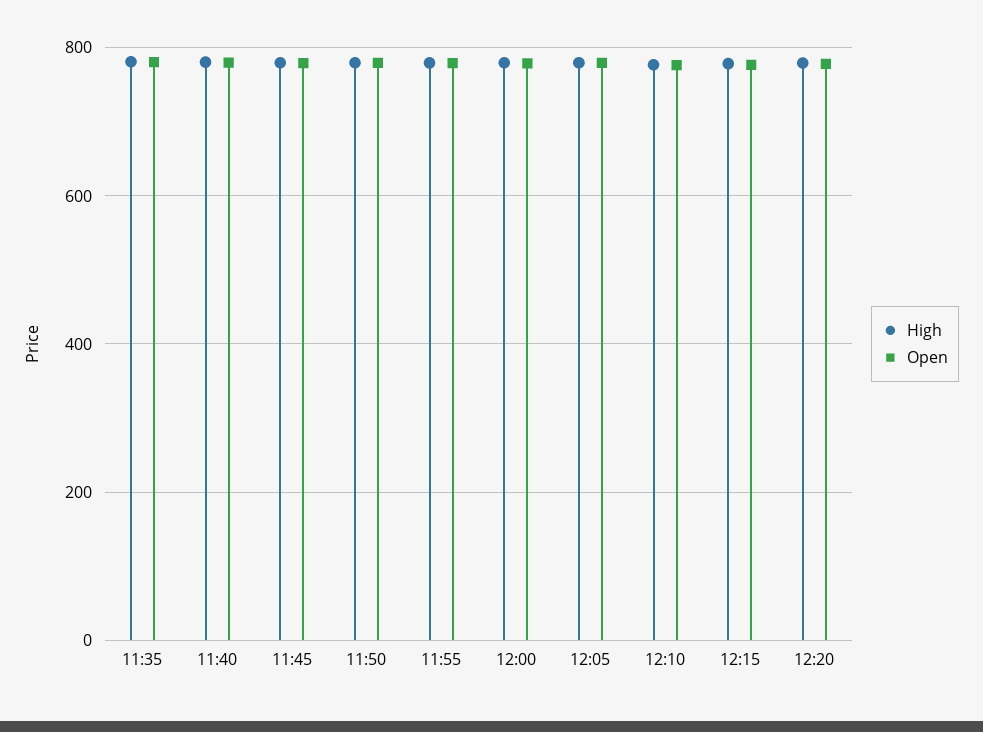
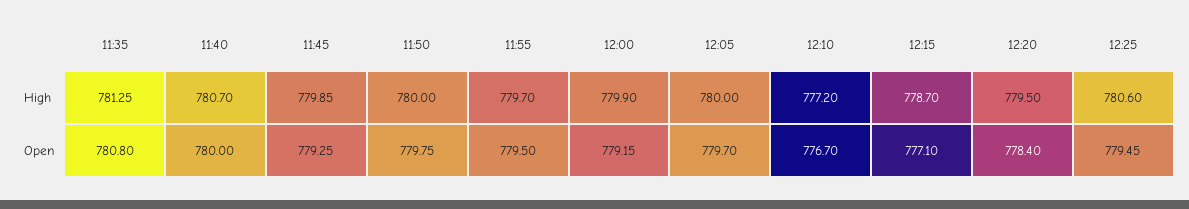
High, 12:25: none -> 780.6
Open, 12:25: none -> 779.45

